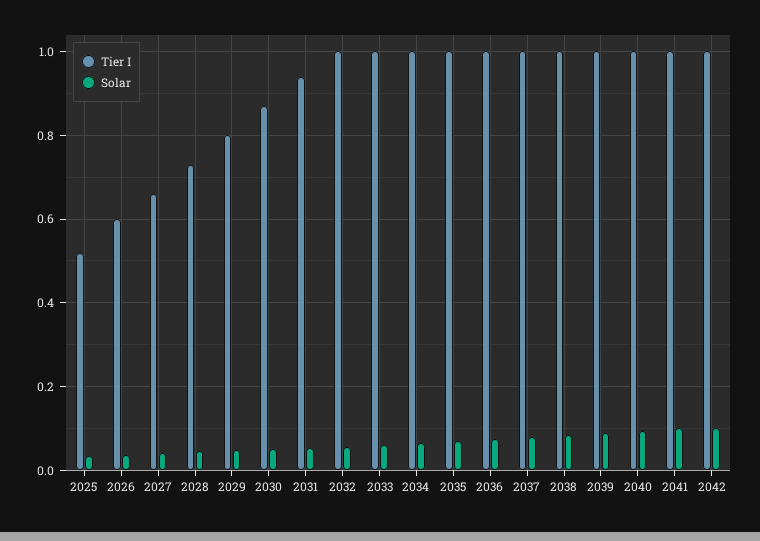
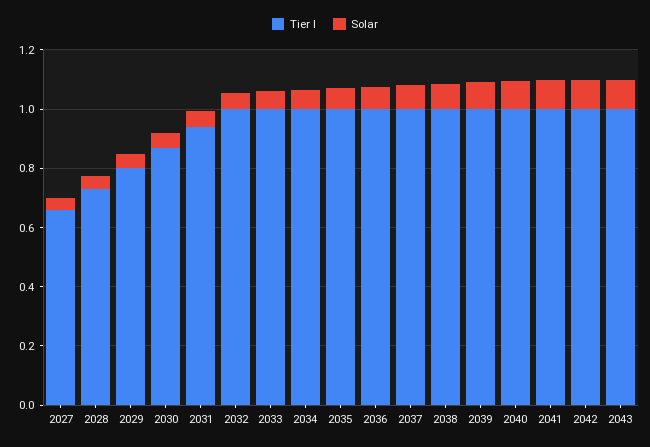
Tier I, 2025: 0.52 -> none
Solar, 2025: 0.04 -> none
Tier I, 2026: 0.6 -> none
Solar, 2026: 0.04 -> none
Tier I, 2043: none -> 1
Solar, 2043: none -> 0.1

